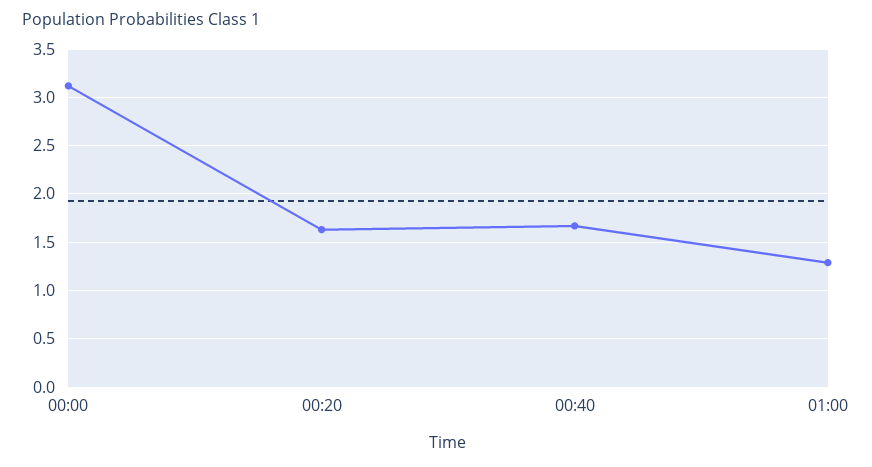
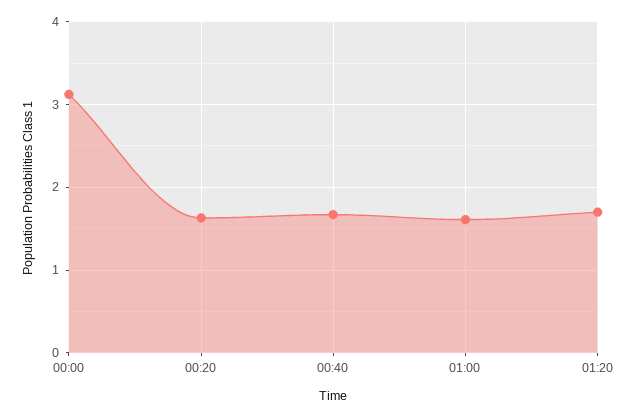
01:00: 1.3 -> 1.6
01:20: none -> 1.7

